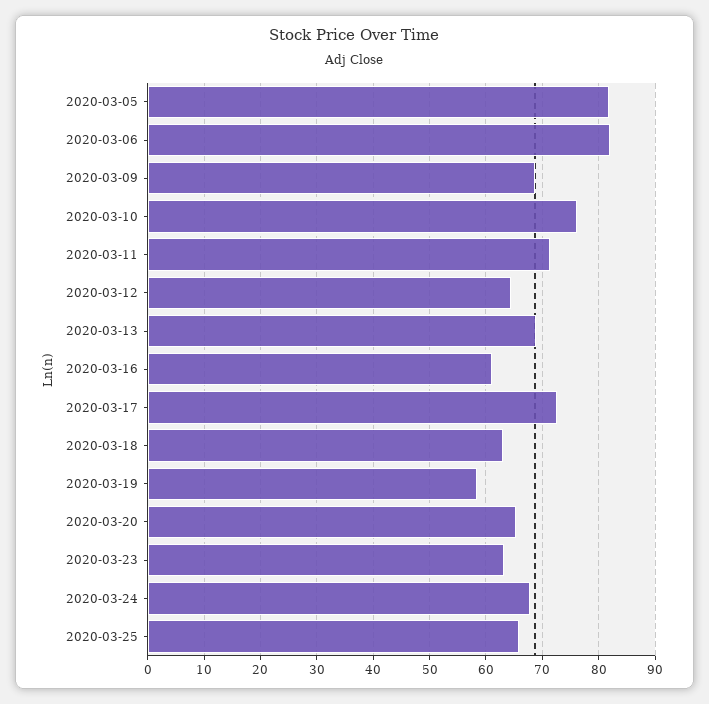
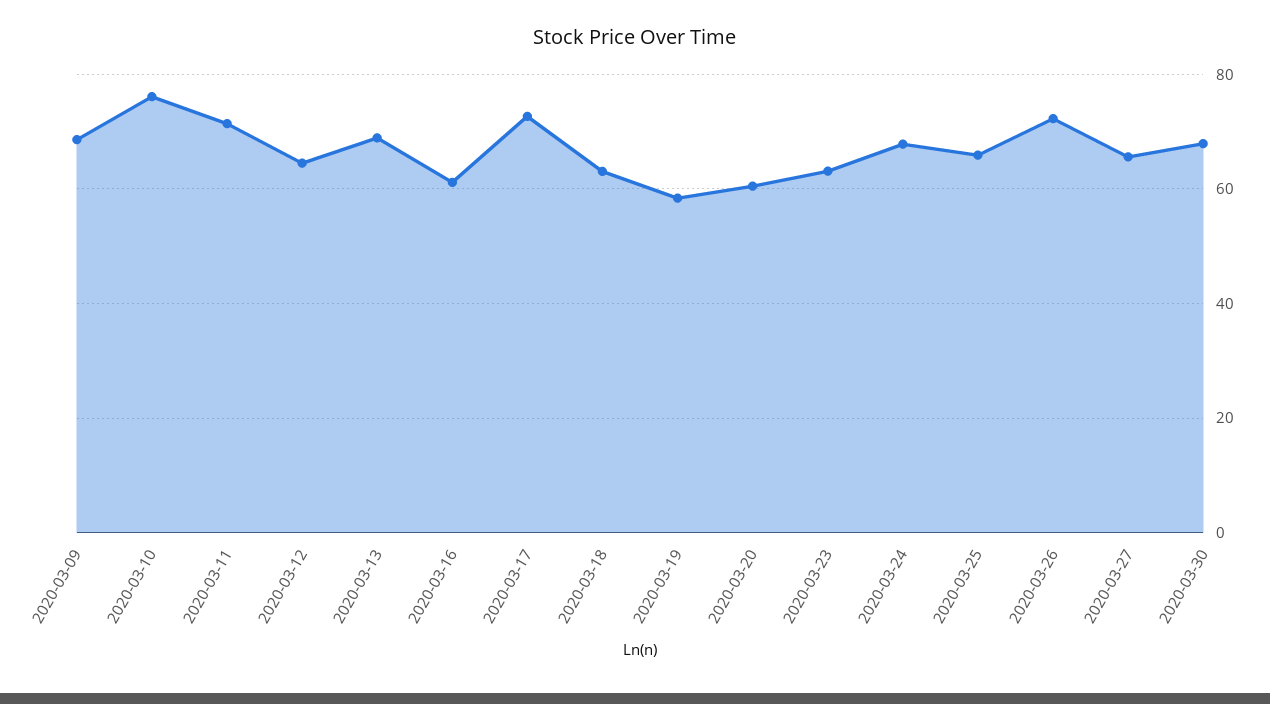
2020-03-05: 82 -> none
2020-03-06: 82 -> none
2020-03-20: 66 -> 60
2020-03-26: none -> 72
2020-03-27: none -> 66
2020-03-30: none -> 68

